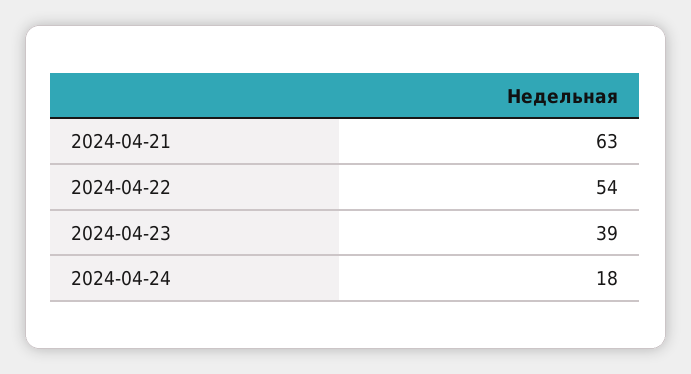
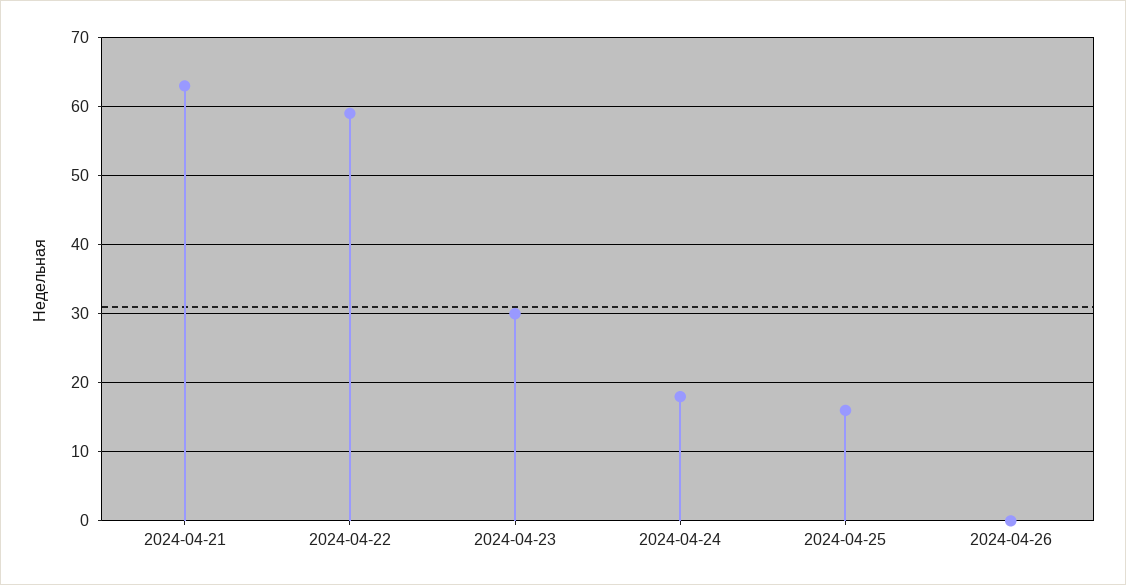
2024-04-22: 54 -> 59
2024-04-23: 39 -> 30
2024-04-25: none -> 16
2024-04-26: none -> 0

